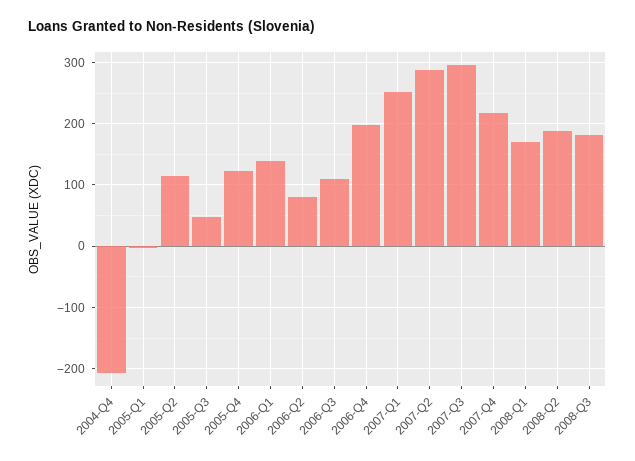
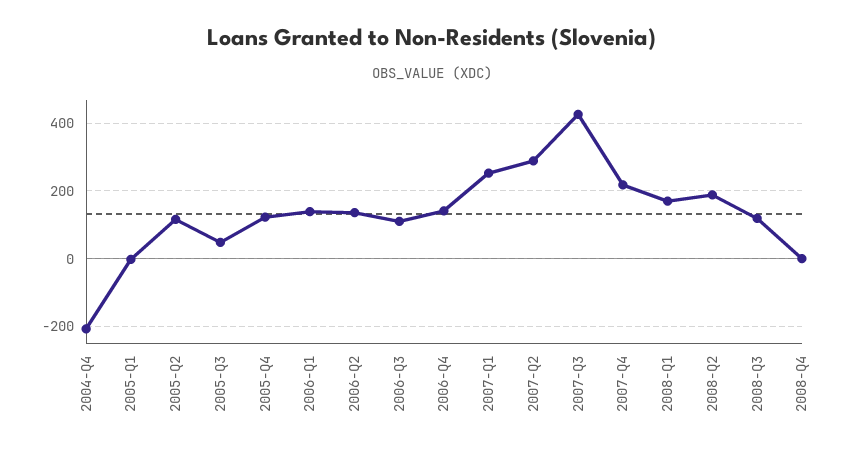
2006-Q2: 80 -> 140
2006-Q4: 200 -> 140
2007-Q3: 300 -> 420
2008-Q3: 180 -> 120
2008-Q4: none -> 0

